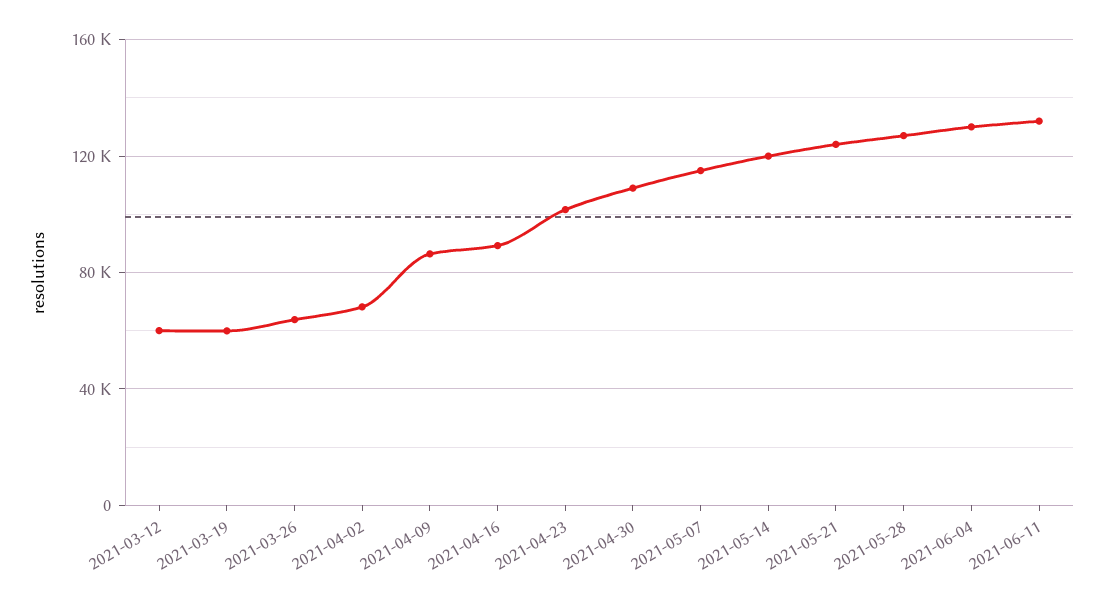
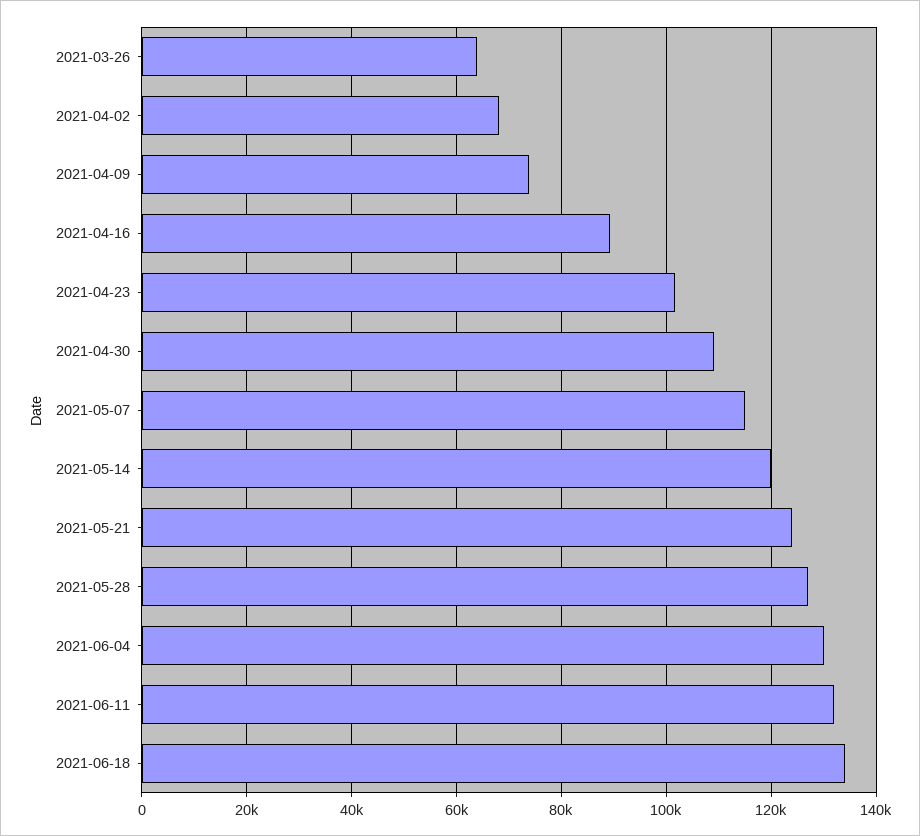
2021-03-12: 60000 -> none
2021-03-19: 60000 -> none
2021-04-09: 85000 -> 74000
2021-06-18: none -> 134000

